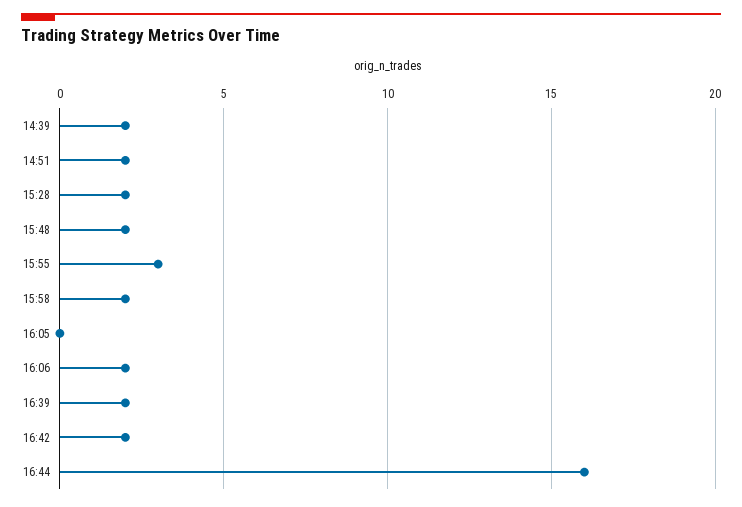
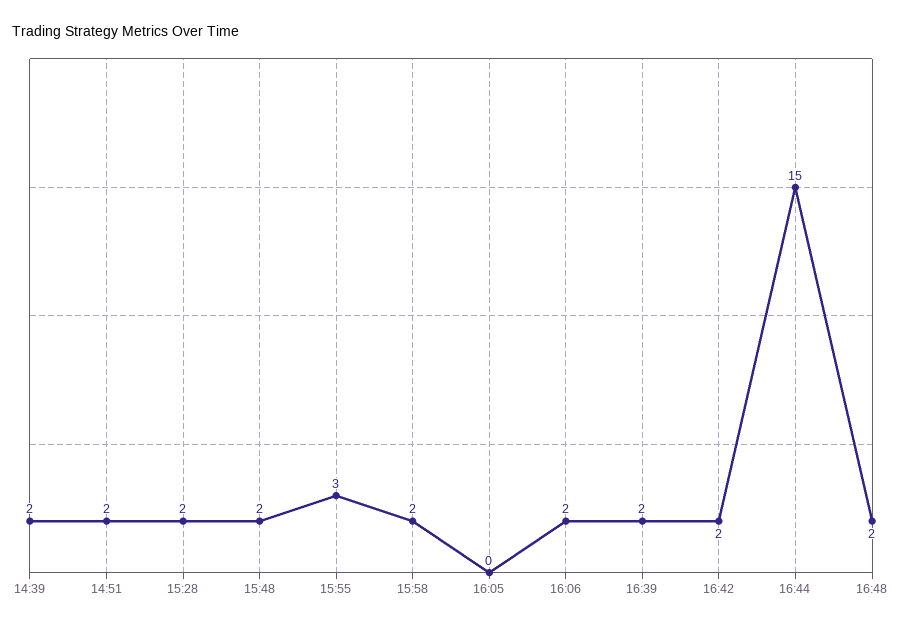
16:44: 16 -> 15
16:48: none -> 2

